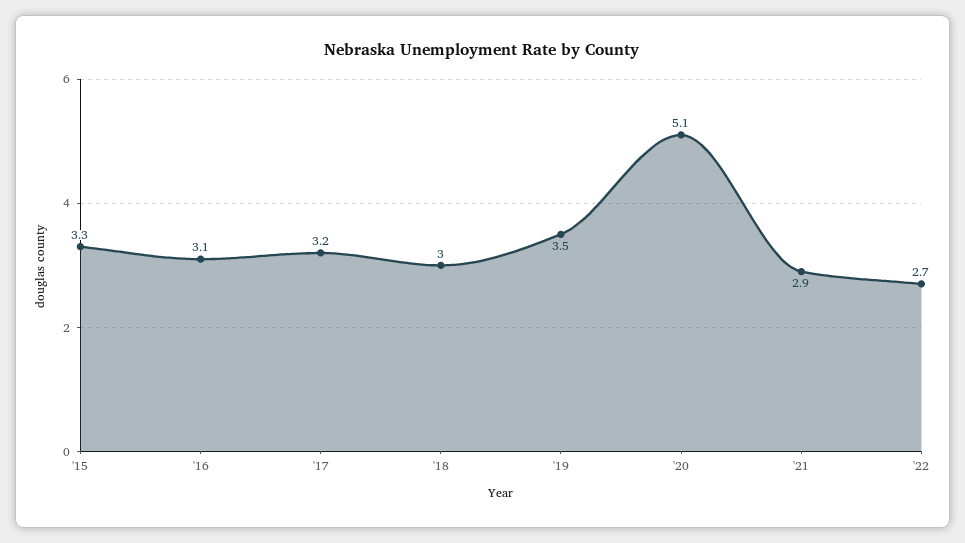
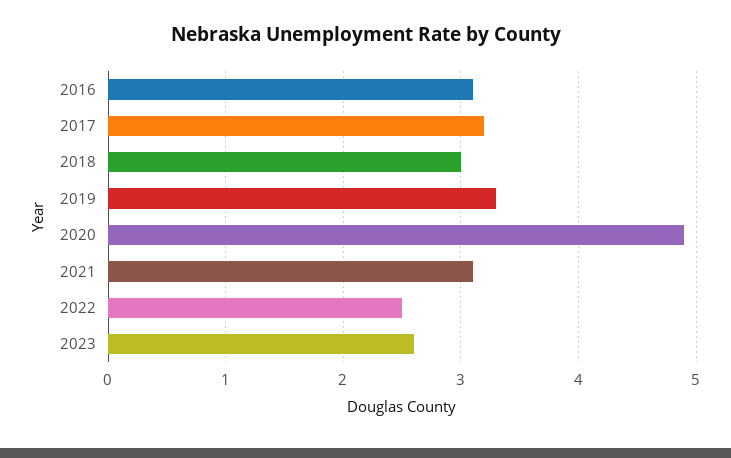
'15: 3.3 -> none
'19: 3.5 -> 3.3
'20: 5.1 -> 4.9
'21: 2.9 -> 3.1
'22: 2.7 -> 2.5
2023: none -> 2.6

